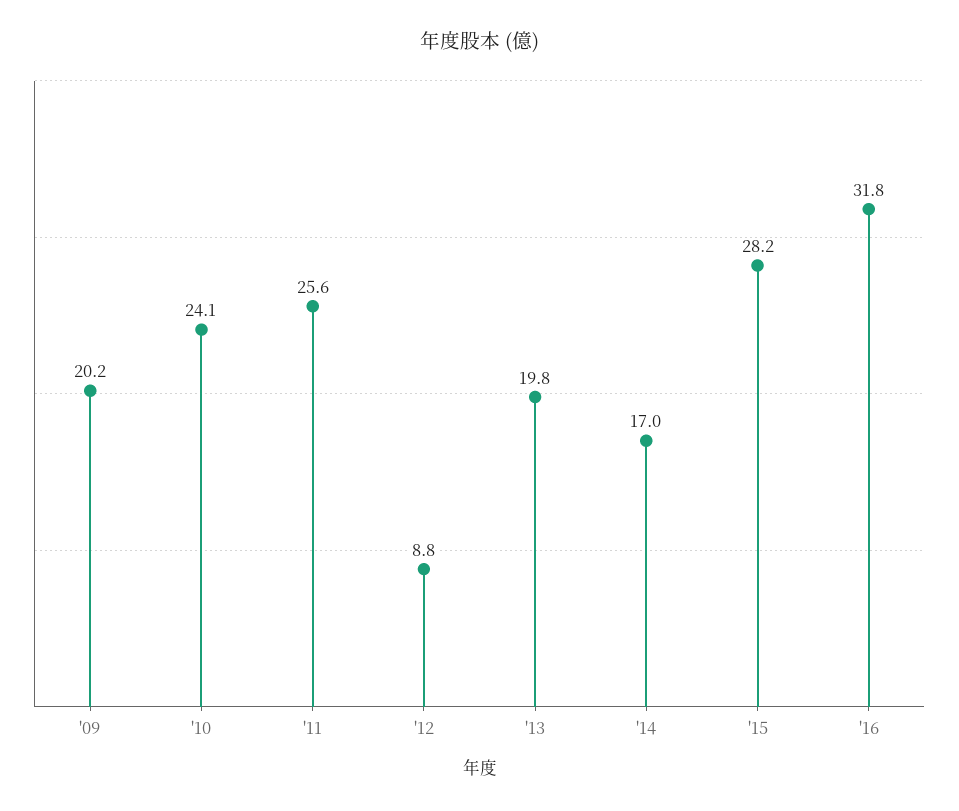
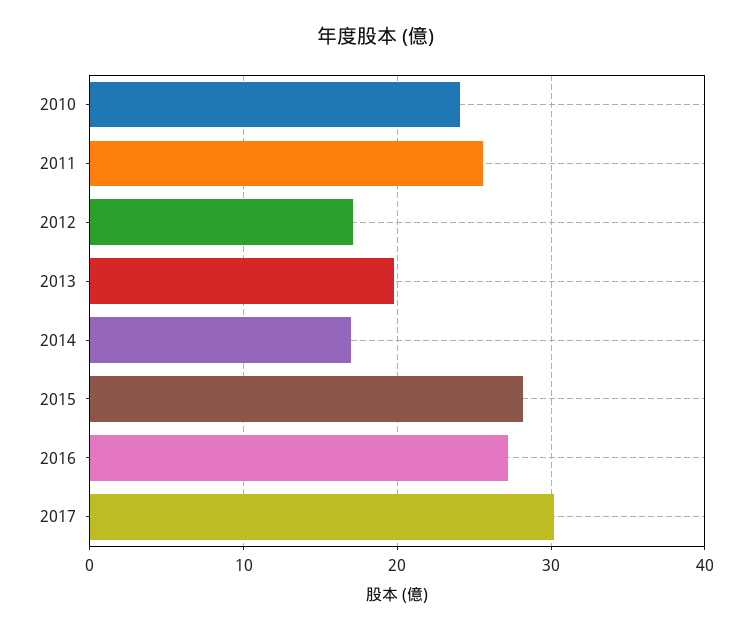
'09: 20.2 -> none
'12: 8.8 -> 17
'16: 31.8 -> 27
2017: none -> 30

